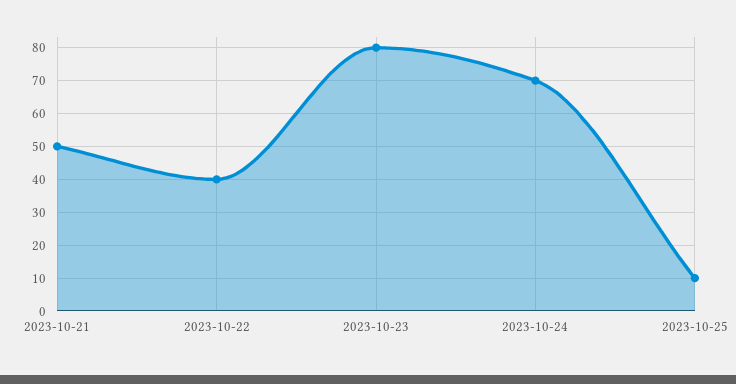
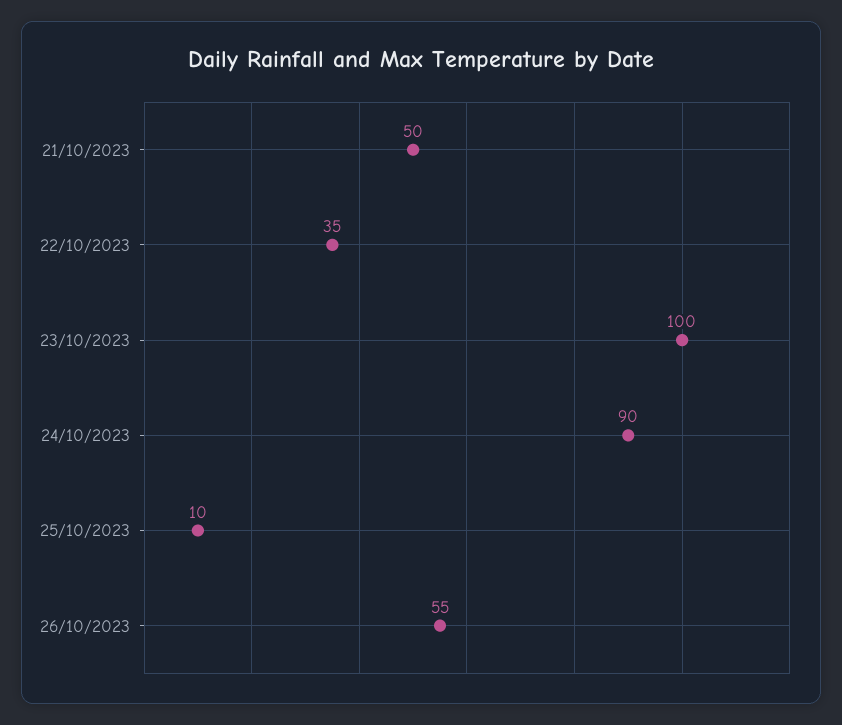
2023-10-22: 40 -> 35
2023-10-23: 80 -> 100
2023-10-24: 70 -> 90
26/10/2023: none -> 55

